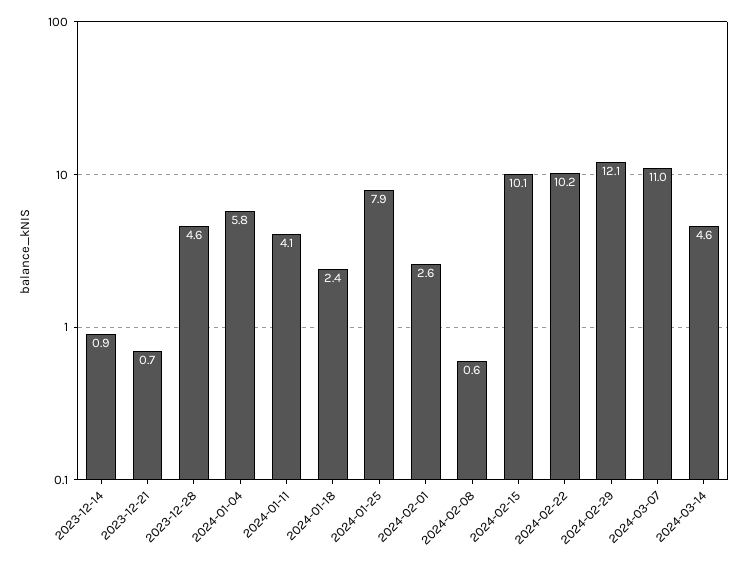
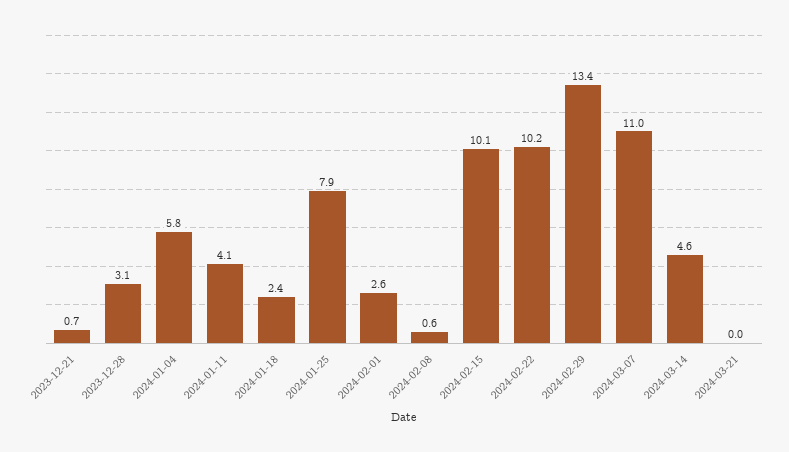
2023-12-14: 0.9 -> none
2023-12-28: 4.6 -> 3.1
2024-02-29: 12.1 -> 13.4
2024-03-21: none -> 0

